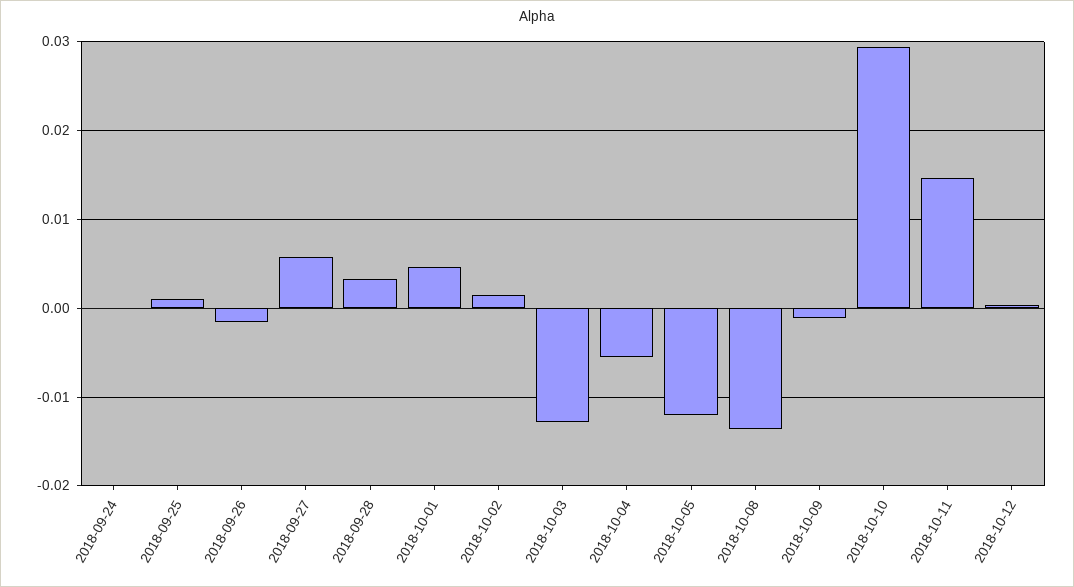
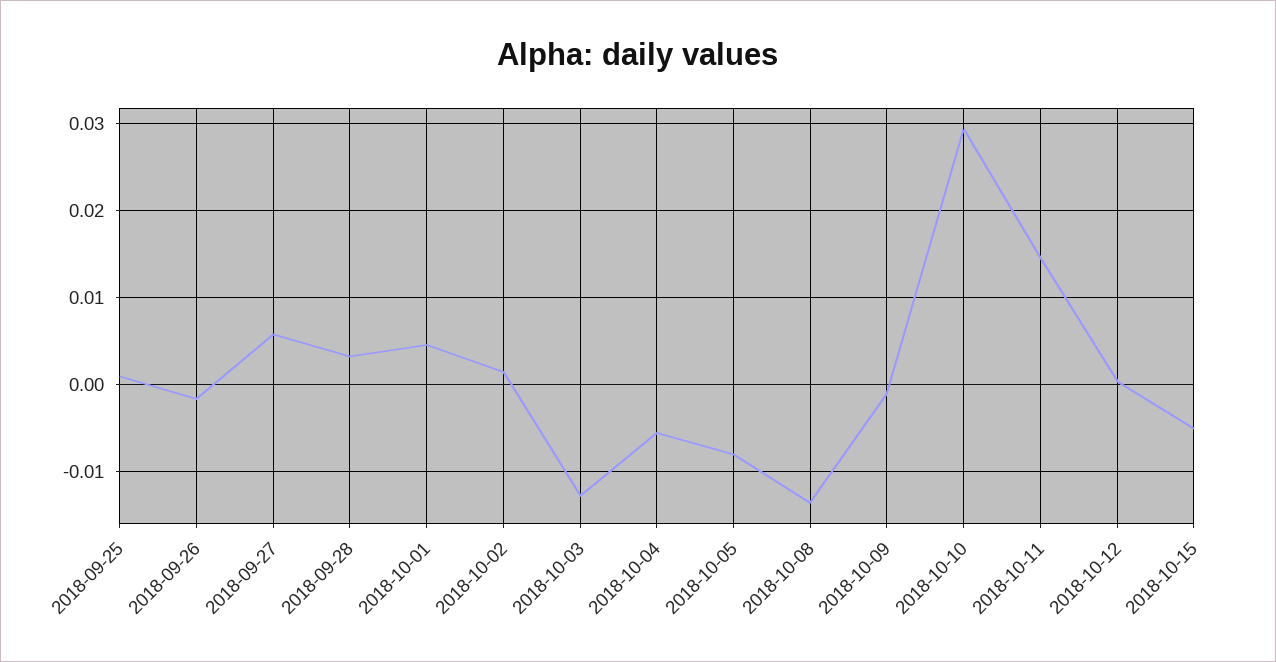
2018-09-24: 0 -> none
2018-10-05: -0.012 -> -0.008
2018-10-15: none -> -0.005

